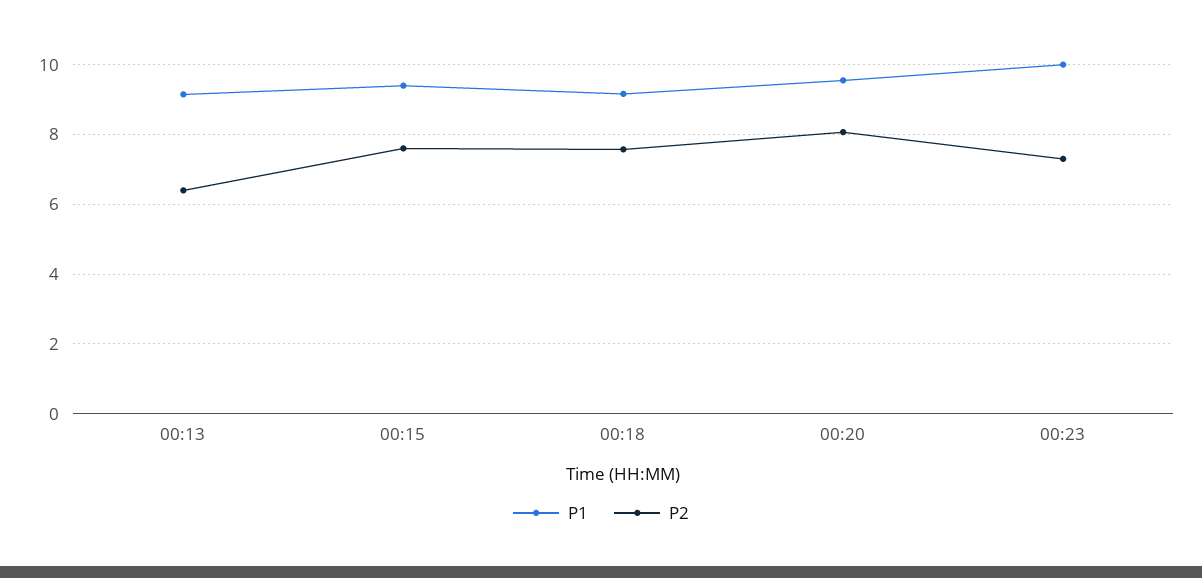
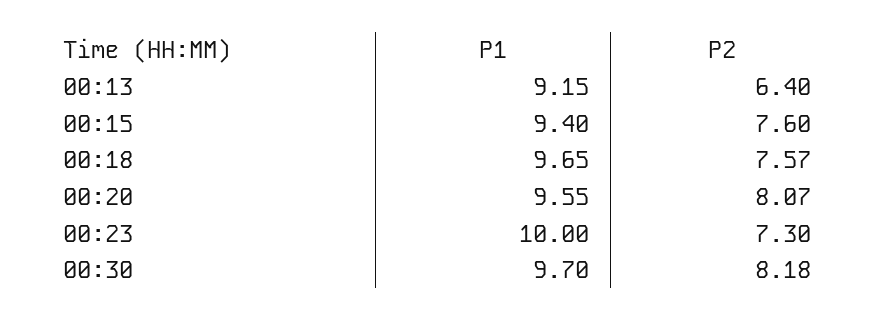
P1, 00:18: 9.2 -> 9.65
P1, 00:30: none -> 9.7
P2, 00:30: none -> 8.18

